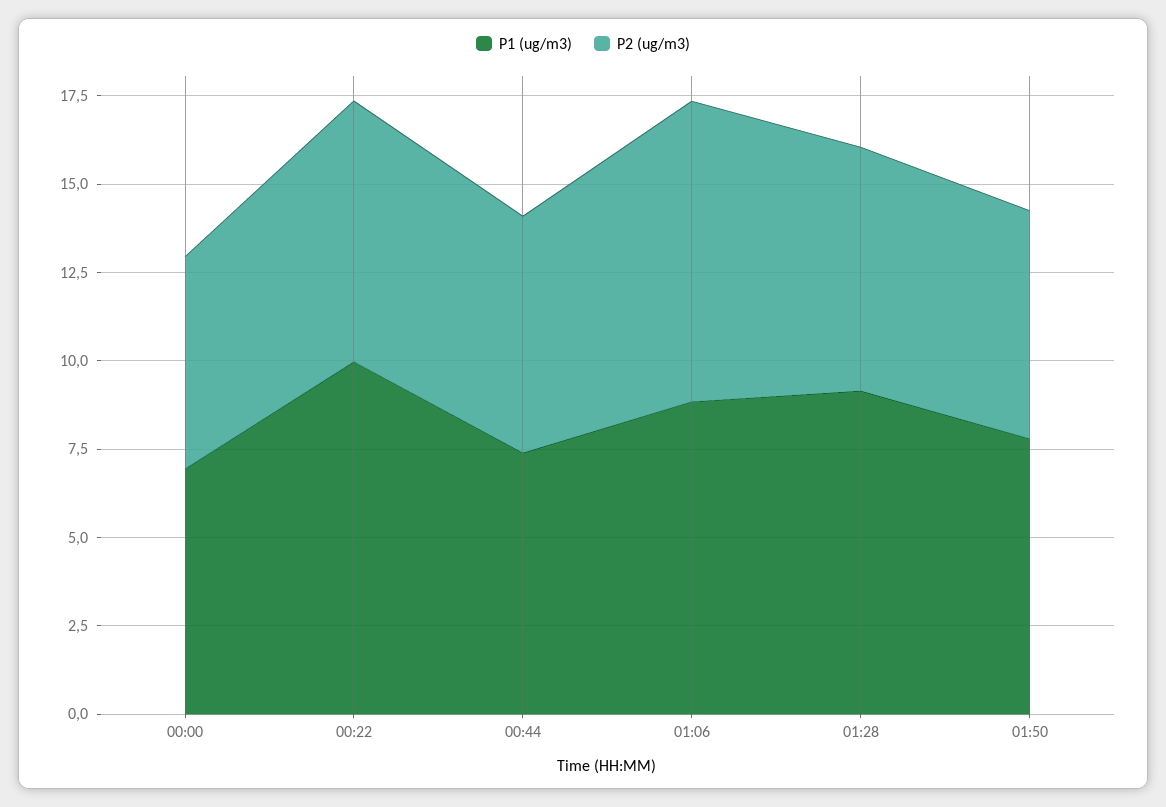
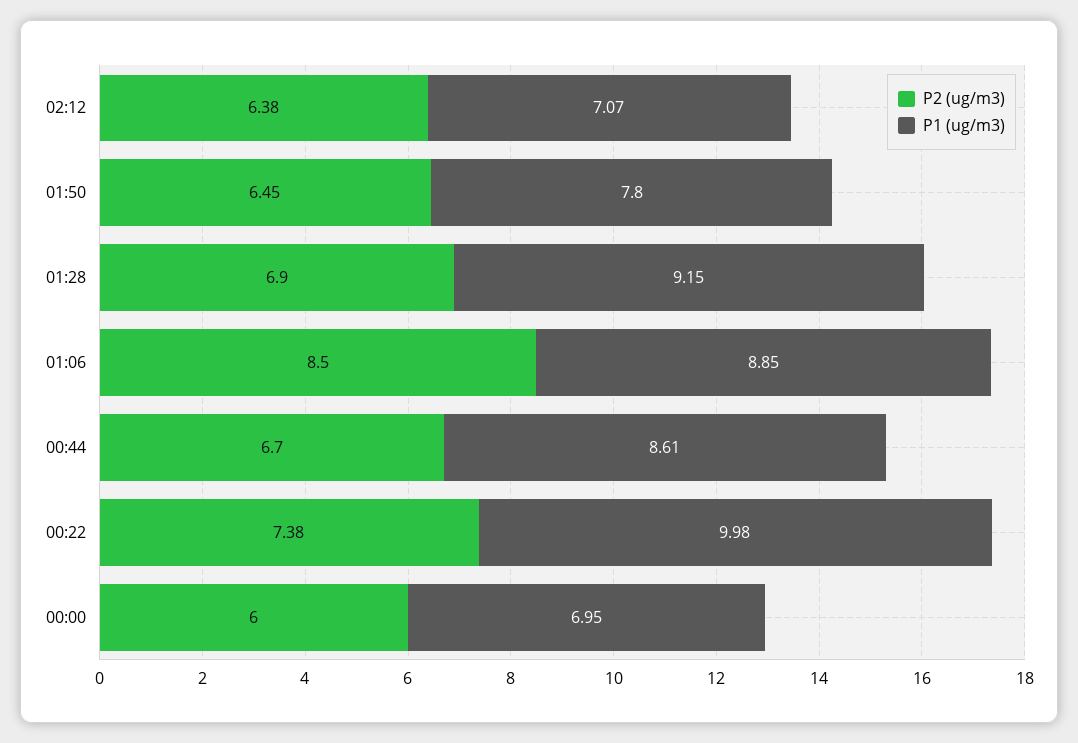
P1 (ug/m3), 00:44: 7.5 -> 8.61
P2 (ug/m3), 02:12: none -> 6.38
P1 (ug/m3), 02:12: none -> 7.07

